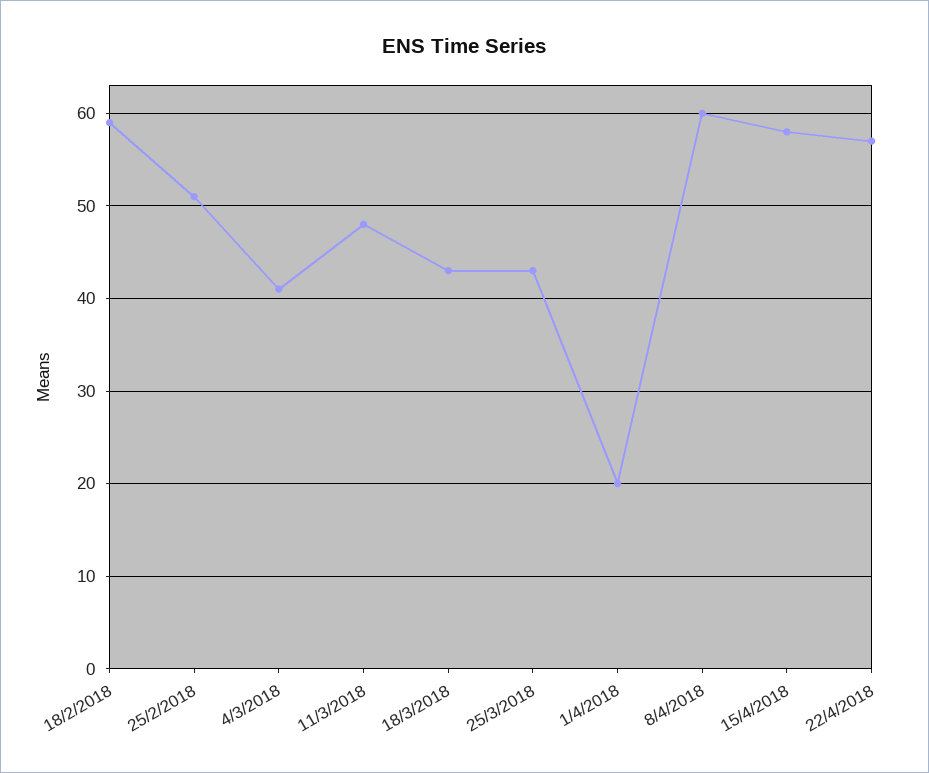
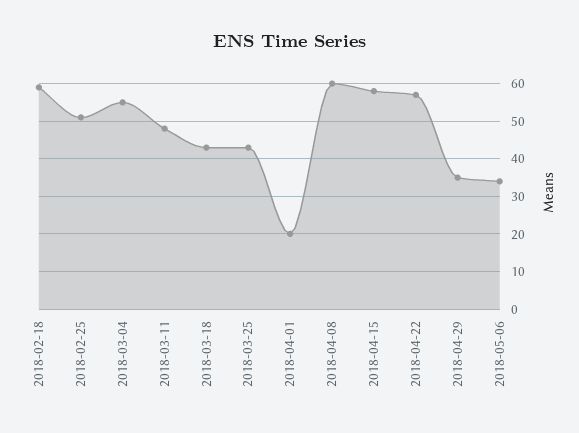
4/3/2018: 41 -> 55
2018-04-29: none -> 35
2018-05-06: none -> 35

